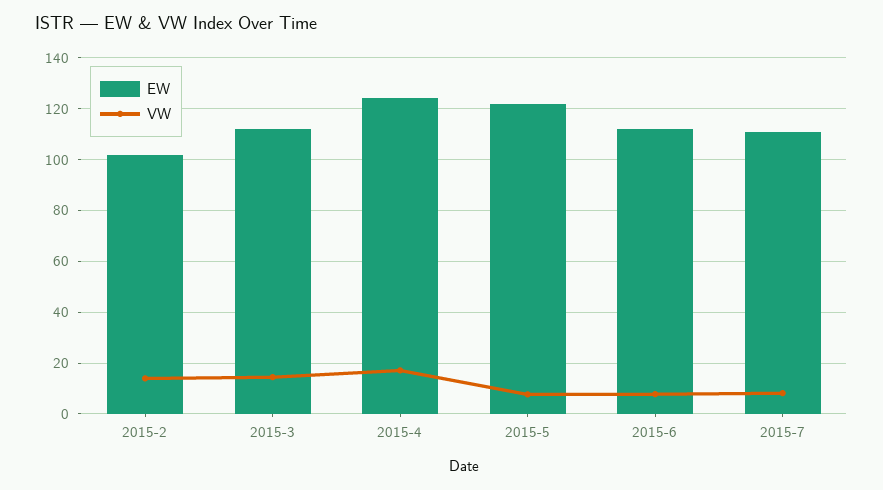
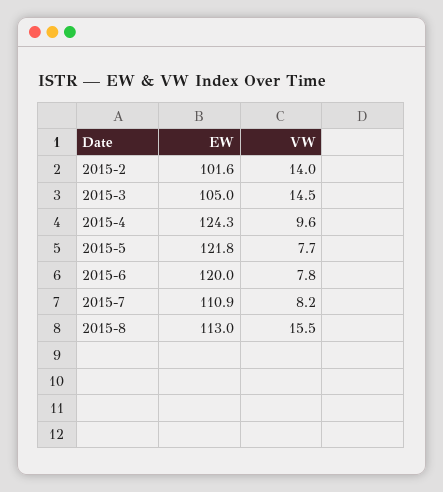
EW, 2015-3: 112.5 -> 105
VW, 2015-4: 17.5 -> 9.6
EW, 2015-6: 112.5 -> 120
EW, 2015-8: none -> 113
VW, 2015-8: none -> 15.5

